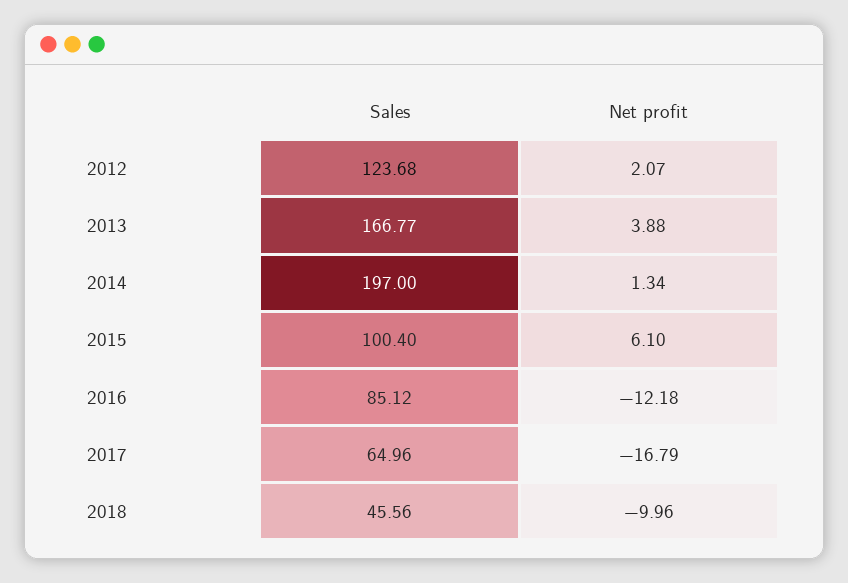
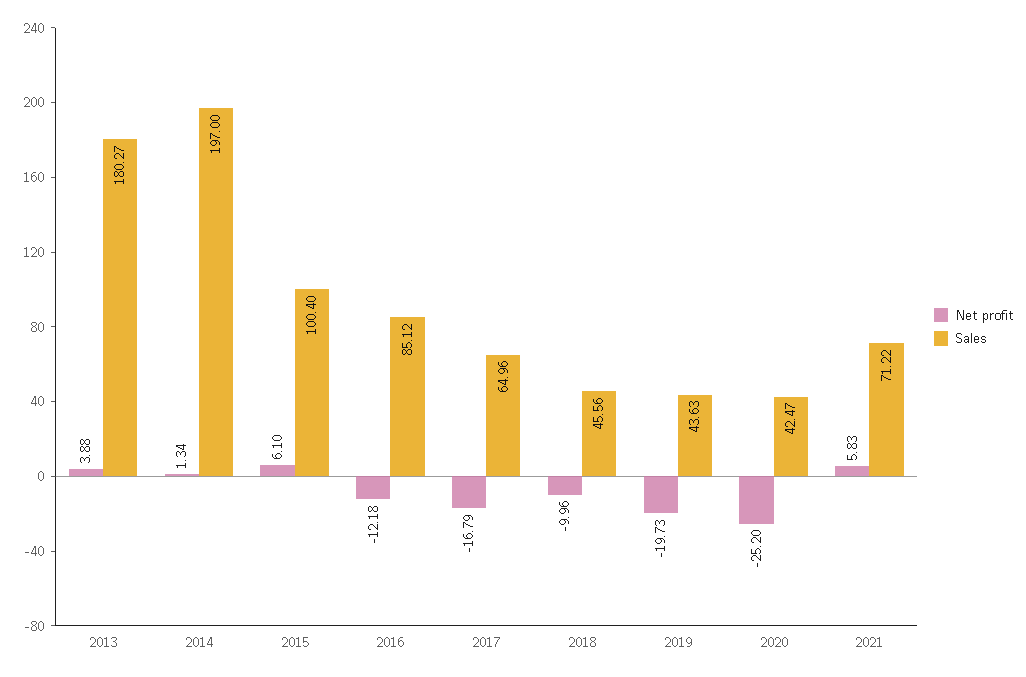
Sales, 2012: 123.68 -> none
Net profit, 2012: 2.07 -> none
Sales, 2013: 166.77 -> 180.27
Net profit, 2019: none -> -19.73
Sales, 2019: none -> 43.63
Net profit, 2020: none -> -25.2
Sales, 2020: none -> 42.47
Net profit, 2021: none -> 5.83
Sales, 2021: none -> 71.22

